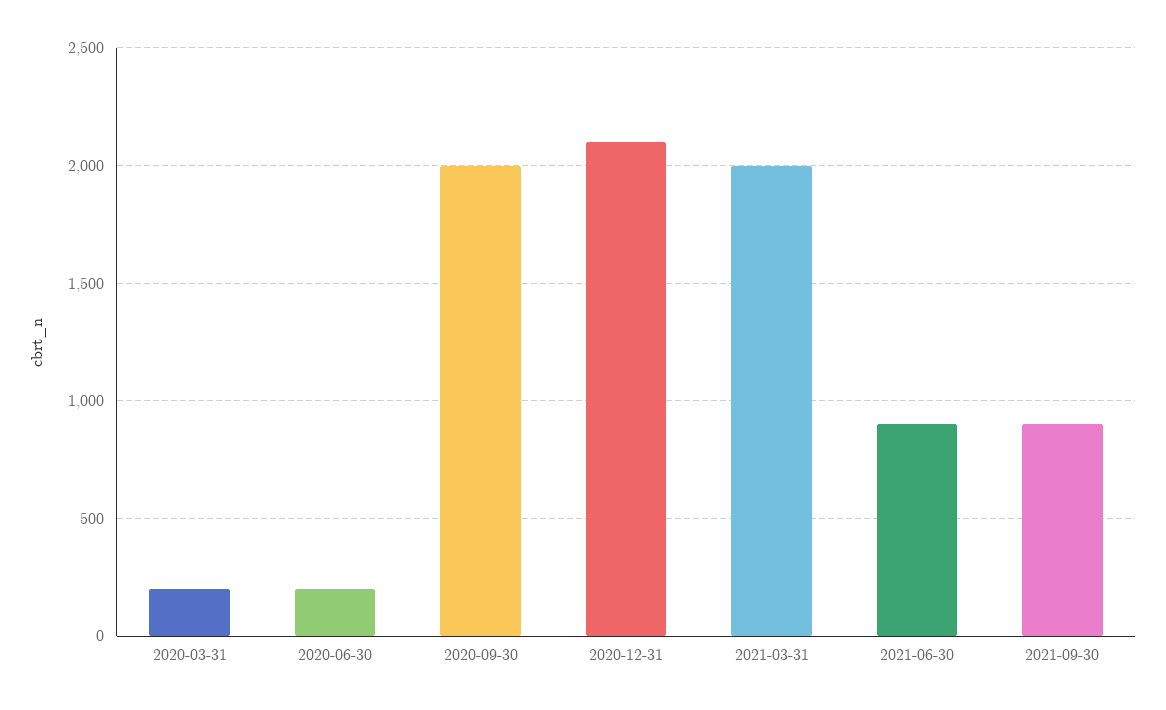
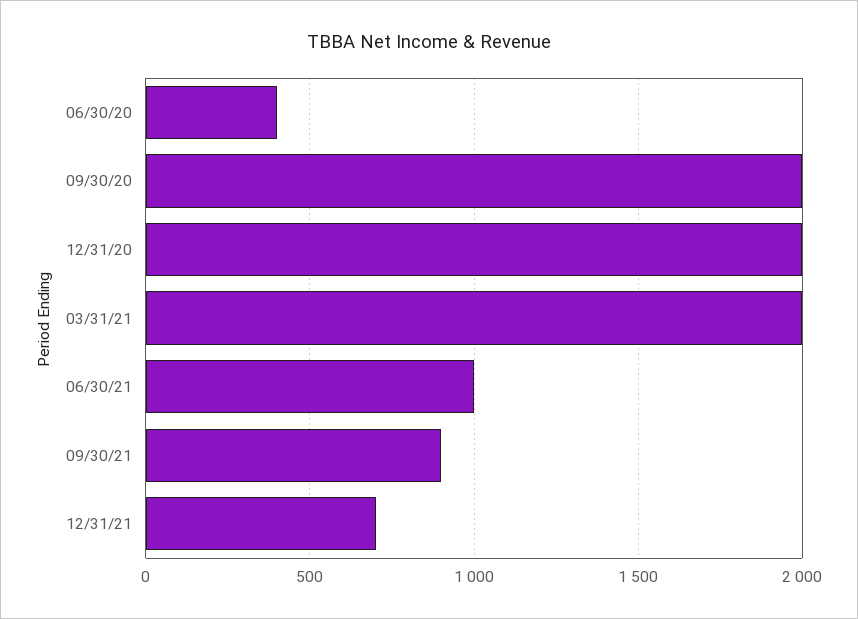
2020-03-31: 200 -> none
2020-06-30: 200 -> 400
2020-12-31: 2100 -> 2000
2021-06-30: 900 -> 1000
12/31/21: none -> 700

